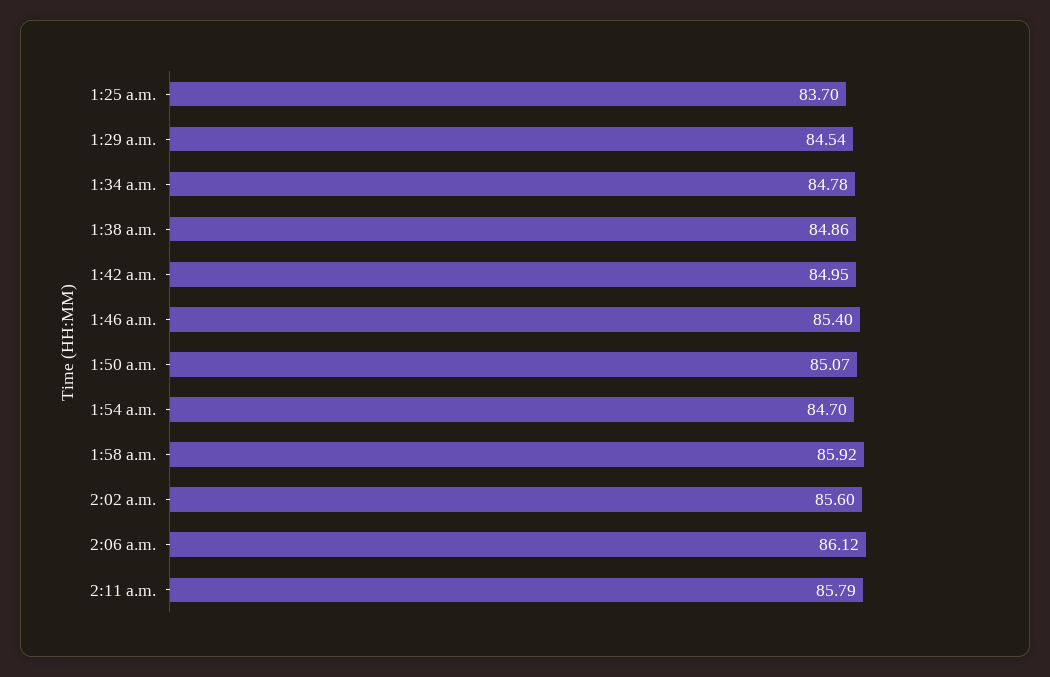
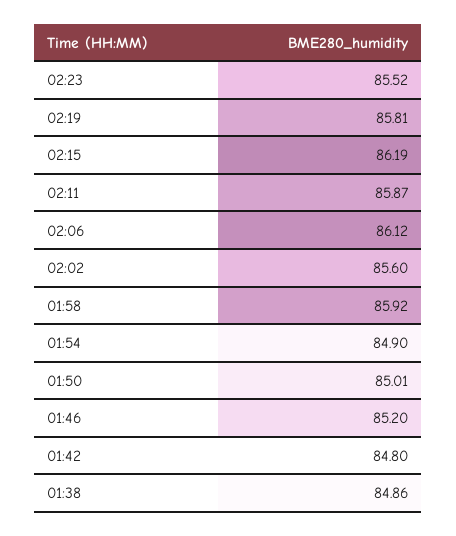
1:25 a.m.: 83.7 -> none
1:29 a.m.: 84.54 -> none
1:34 a.m.: 84.78 -> none
1:42 a.m.: 84.95 -> 84.8
1:46 a.m.: 85.4 -> 85.2
1:50 a.m.: 85.07 -> 85.01
1:54 a.m.: 84.7 -> 84.9
2:11 a.m.: 85.79 -> 85.87
02:23: none -> 85.52
02:19: none -> 85.81
02:15: none -> 86.19

